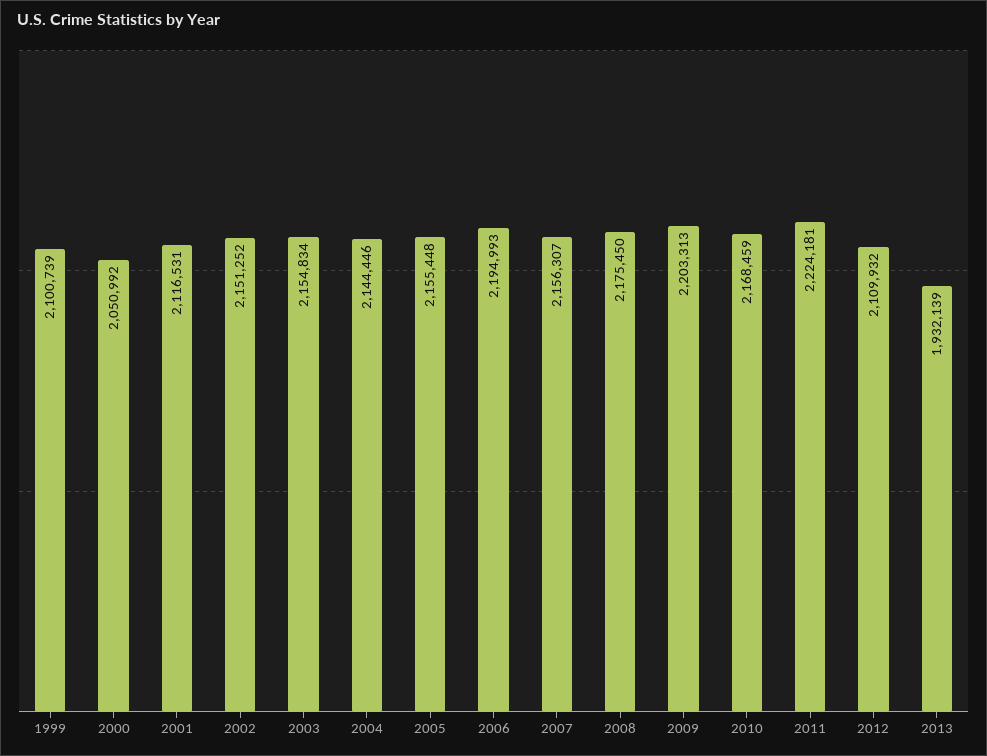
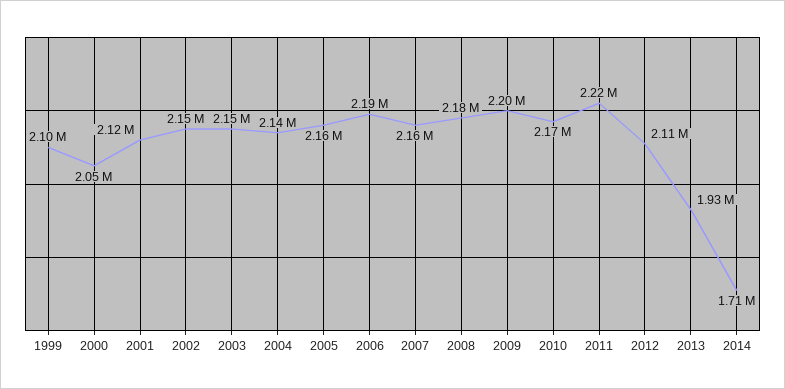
2014: none -> 1710000

